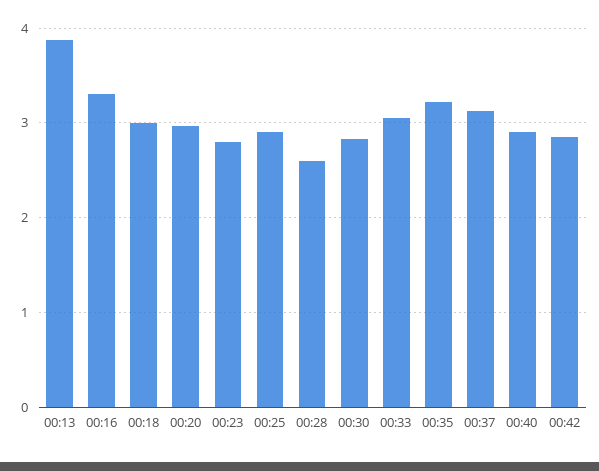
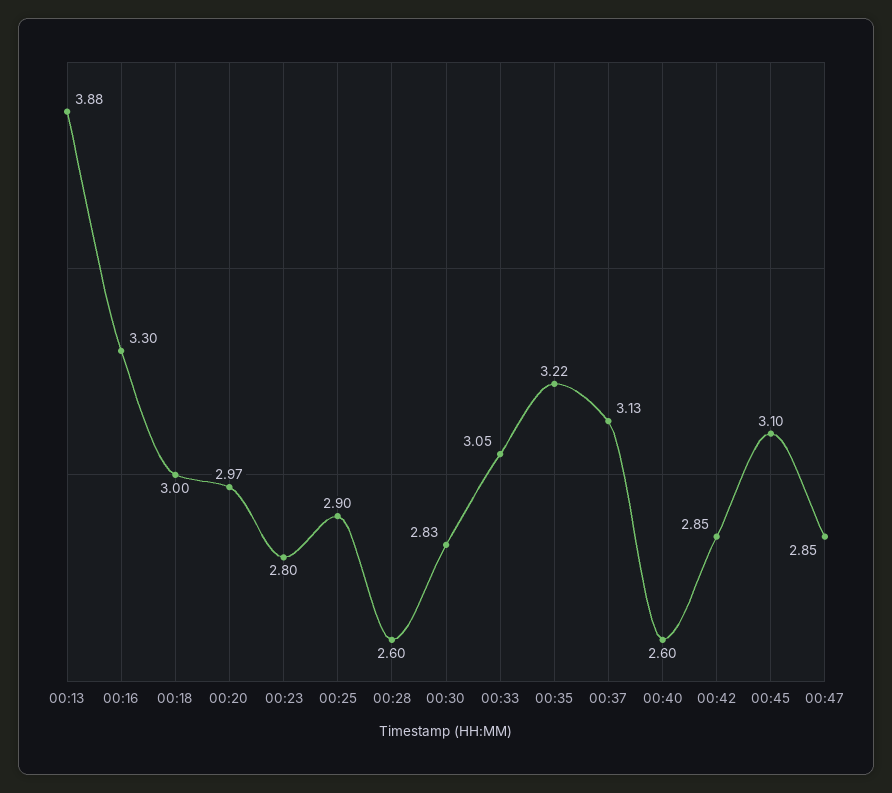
00:40: 2.9 -> 2.6
00:45: none -> 3.1
00:47: none -> 2.85

